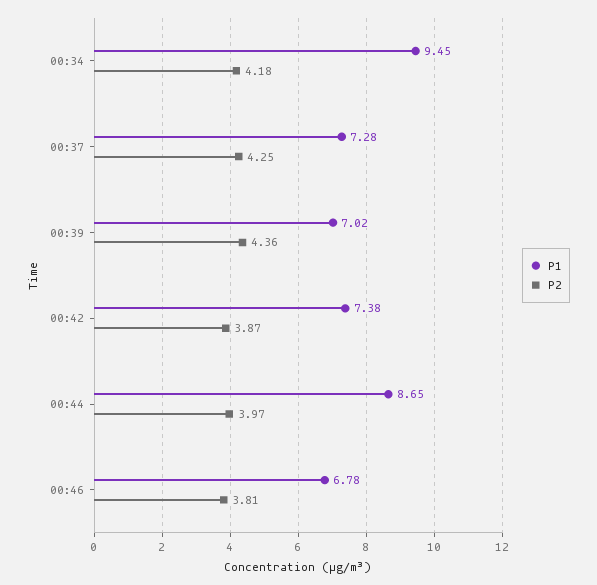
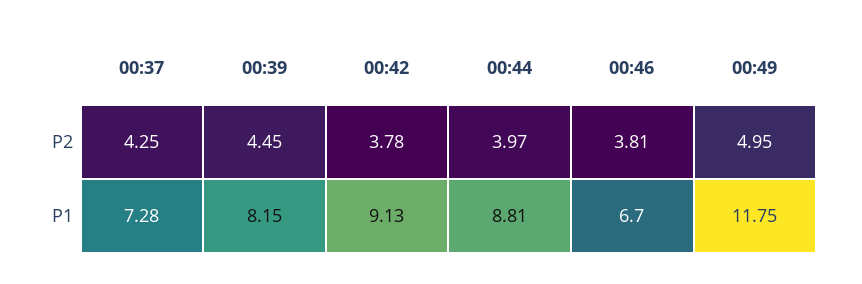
P1, 00:34: 9.45 -> none
P2, 00:34: 4.18 -> none
P1, 00:39: 7.02 -> 8.15
P2, 00:39: 4.36 -> 4.45
P1, 00:42: 7.38 -> 9.13
P2, 00:42: 3.87 -> 3.78
P1, 00:44: 8.65 -> 8.81
P1, 00:46: 6.78 -> 6.7
P2, 00:49: none -> 4.95
P1, 00:49: none -> 11.75

